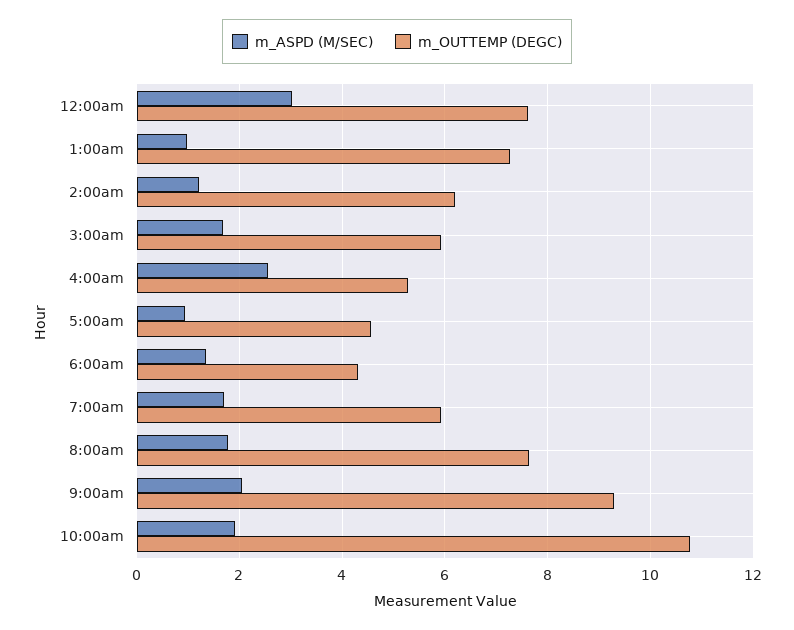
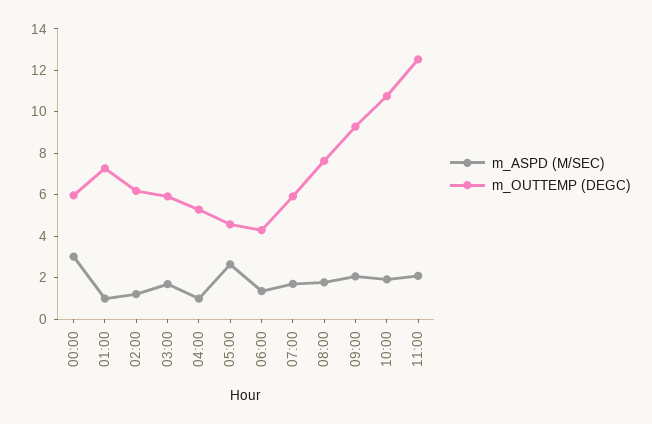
m_OUTTEMP (DEGC), 12:00am: 7.6 -> 6
m_ASPD (M/SEC), 4:00am: 2.6 -> 1
m_ASPD (M/SEC), 5:00am: 1 -> 2.5
m_ASPD (M/SEC), 11:00: none -> 2
m_OUTTEMP (DEGC), 11:00: none -> 12.5

